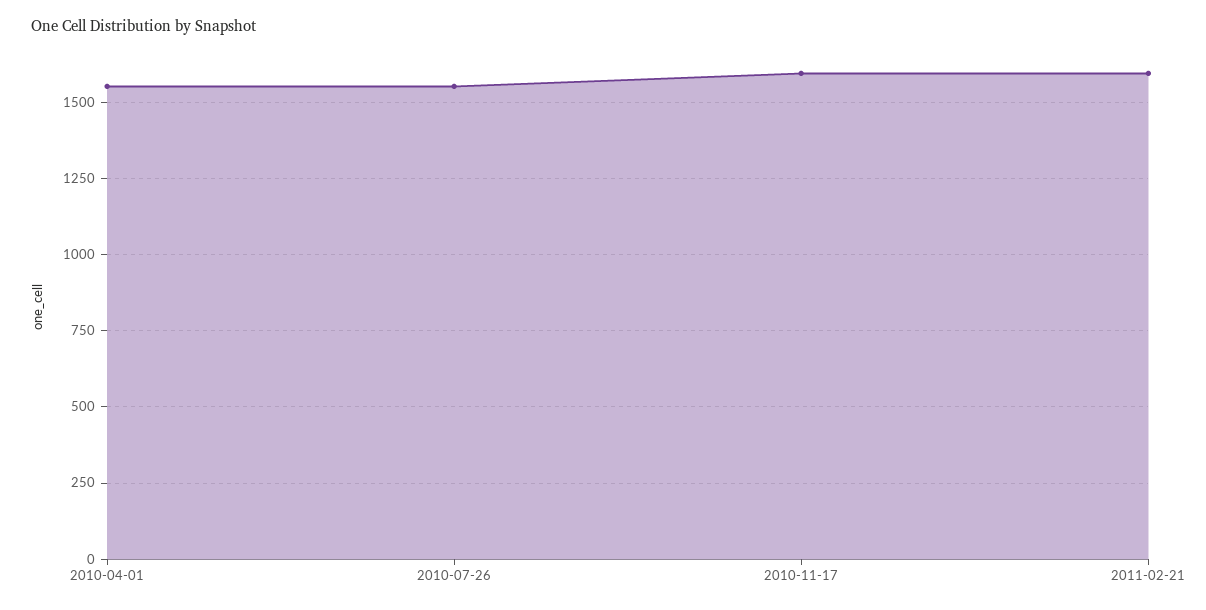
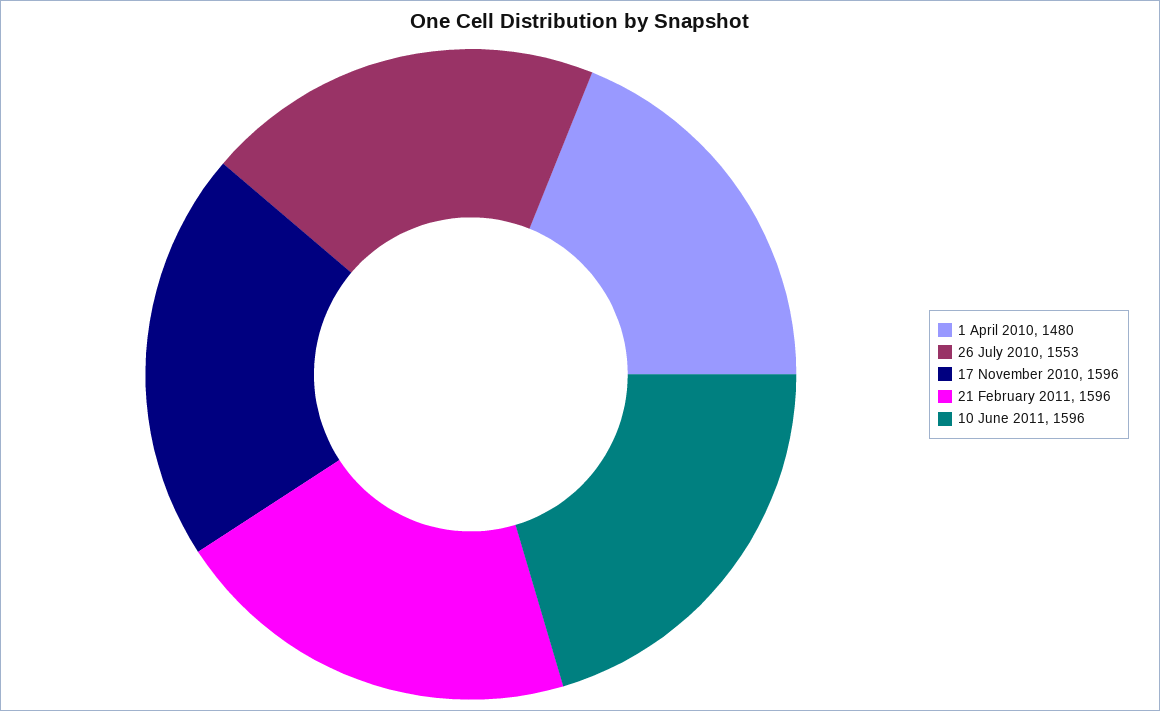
2010-04-01: 1550 -> 1480
10 June 2011: none -> 1596

